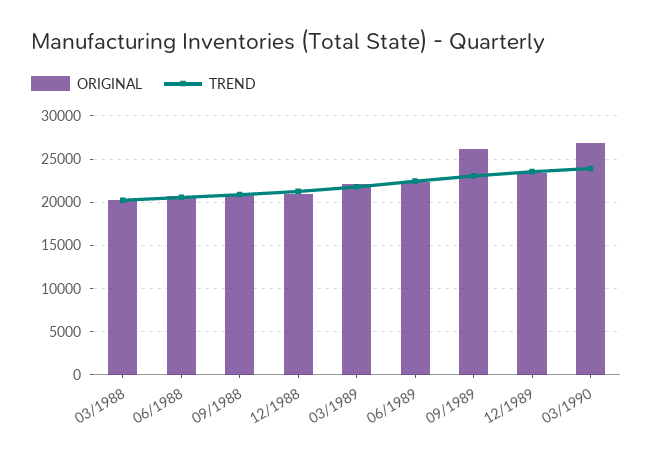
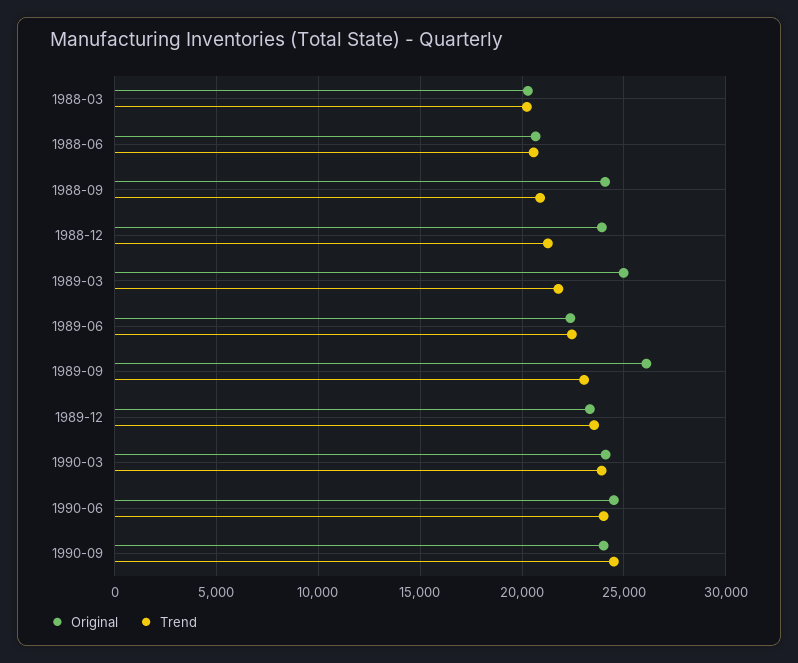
ORIGINAL, 09/1988: 21000 -> 24000
ORIGINAL, 12/1988: 21000 -> 24000
ORIGINAL, 03/1989: 22000 -> 25000
ORIGINAL, 03/1990: 27000 -> 24000
ORIGINAL, 1990-06: none -> 24500
TREND, 1990-06: none -> 24000
ORIGINAL, 1990-09: none -> 24000
TREND, 1990-09: none -> 24500

